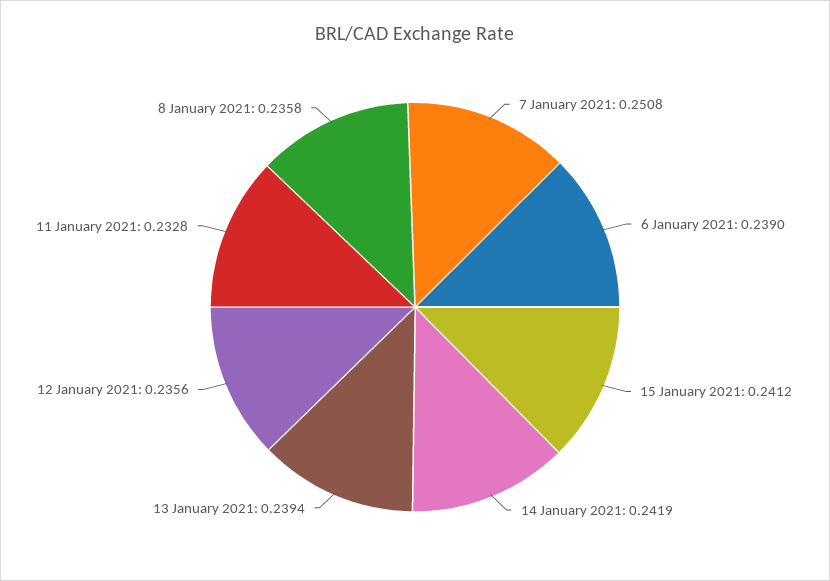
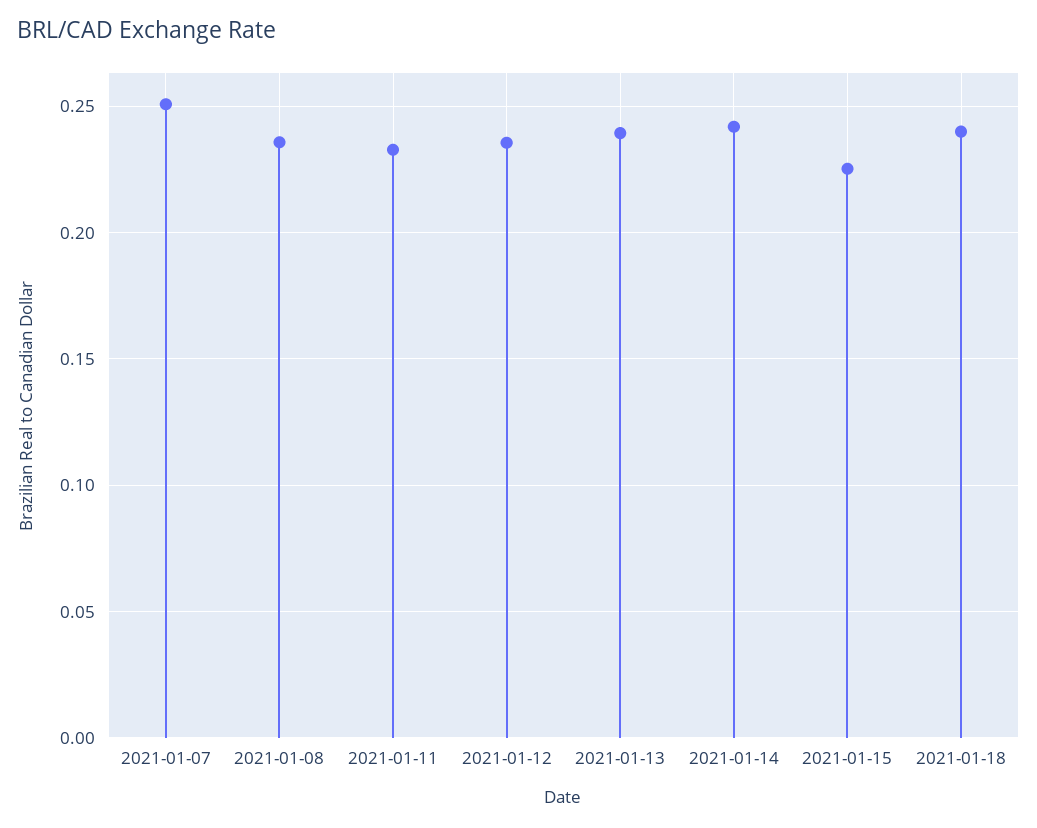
6 January 2021: 0.239 -> none
15 January 2021: 0.2412 -> 0.225
2021-01-18: none -> 0.24

